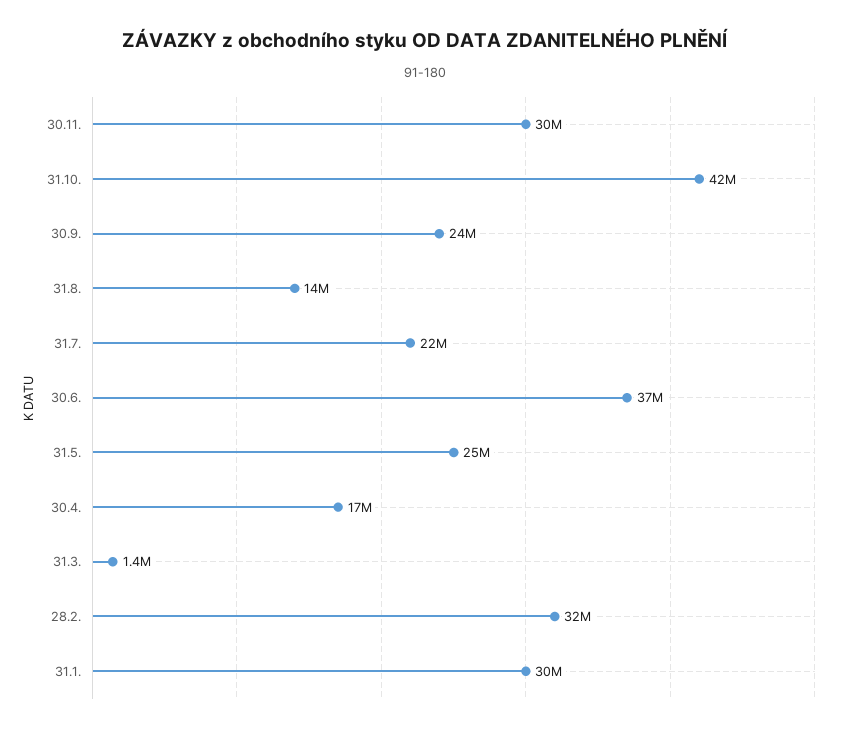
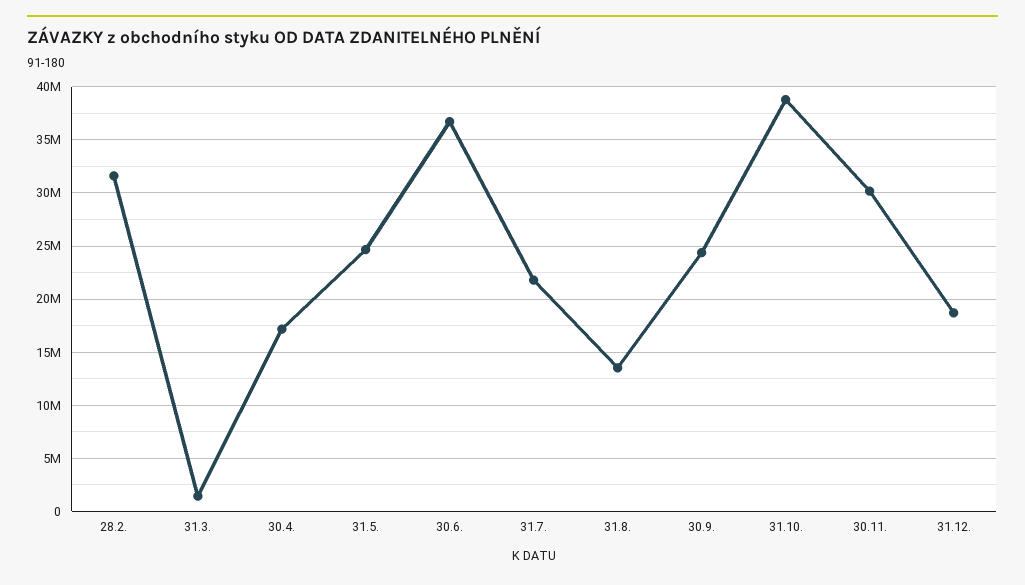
31.10.: 42000000 -> 39000000
31.1.: 30000000 -> none
31.12.: none -> 19000000

